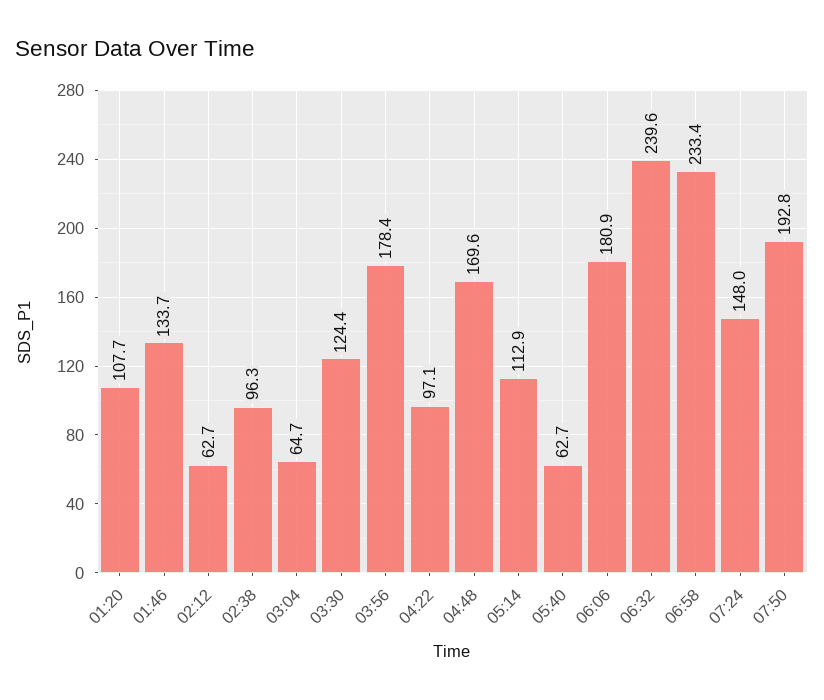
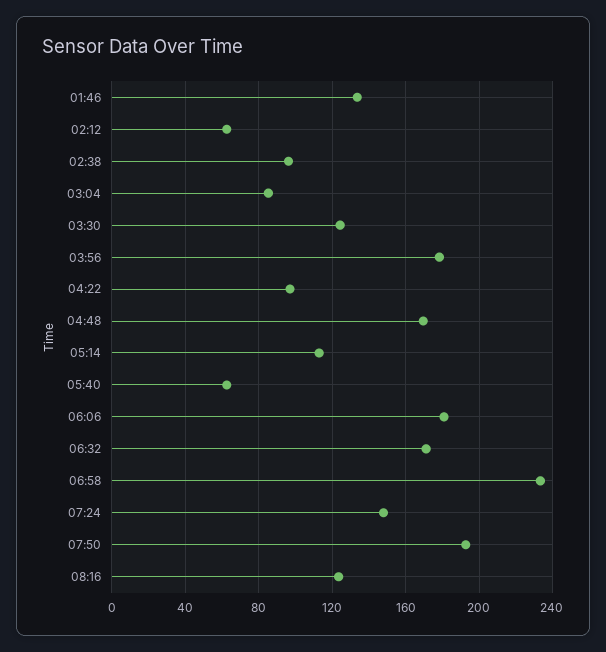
01:20: 107.7 -> none
03:04: 64.7 -> 85
06:32: 239.6 -> 170
08:16: none -> 125

